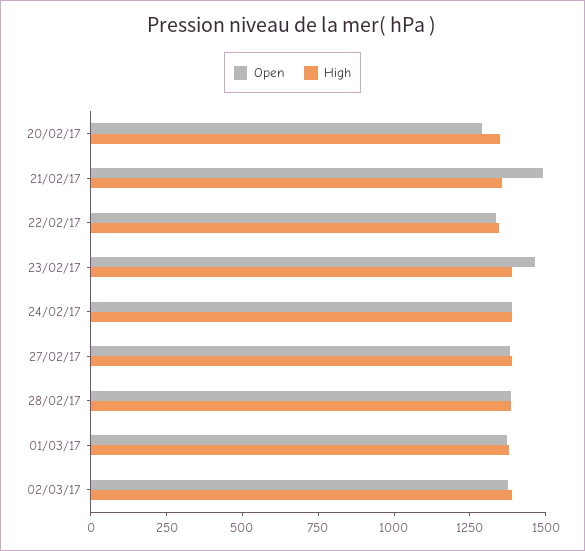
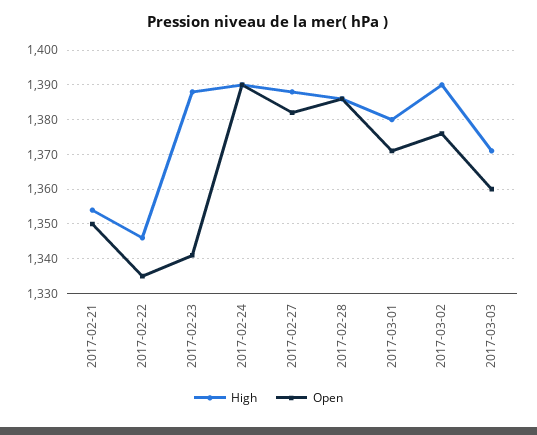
Open, 20/02/17: 1300 -> none
High, 20/02/17: 1350 -> none
Open, 21/02/17: 1500 -> 1350
Open, 23/02/17: 1450 -> 1340
High, 2017-03-03: none -> 1370
Open, 2017-03-03: none -> 1360

